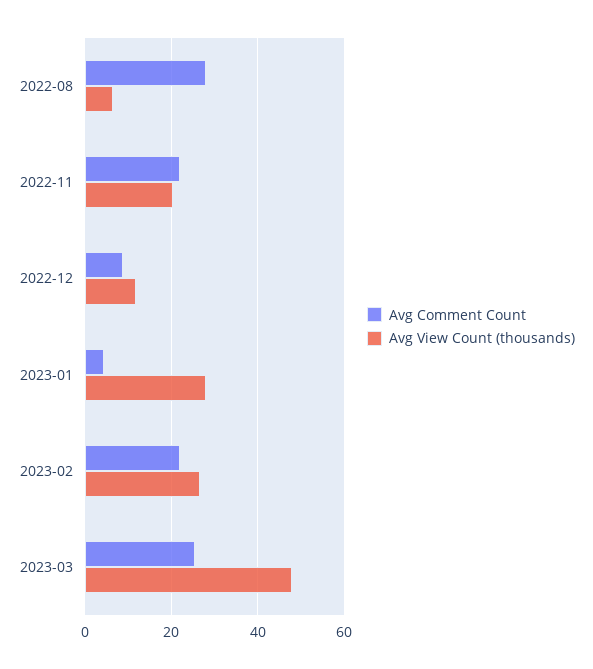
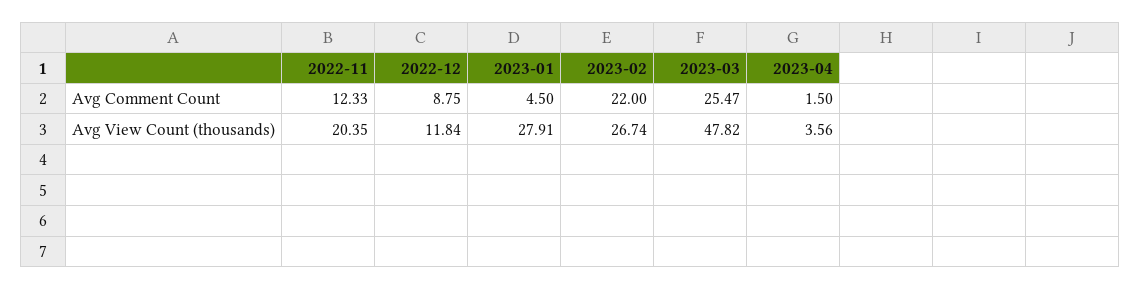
Avg Comment Count, 2022-08: 28 -> none
Avg View Count (thousands), 2022-08: 6 -> none
Avg Comment Count, 2022-11: 22 -> 12.33
Avg Comment Count, 2023-04: none -> 1.5
Avg View Count (thousands), 2023-04: none -> 3.56

